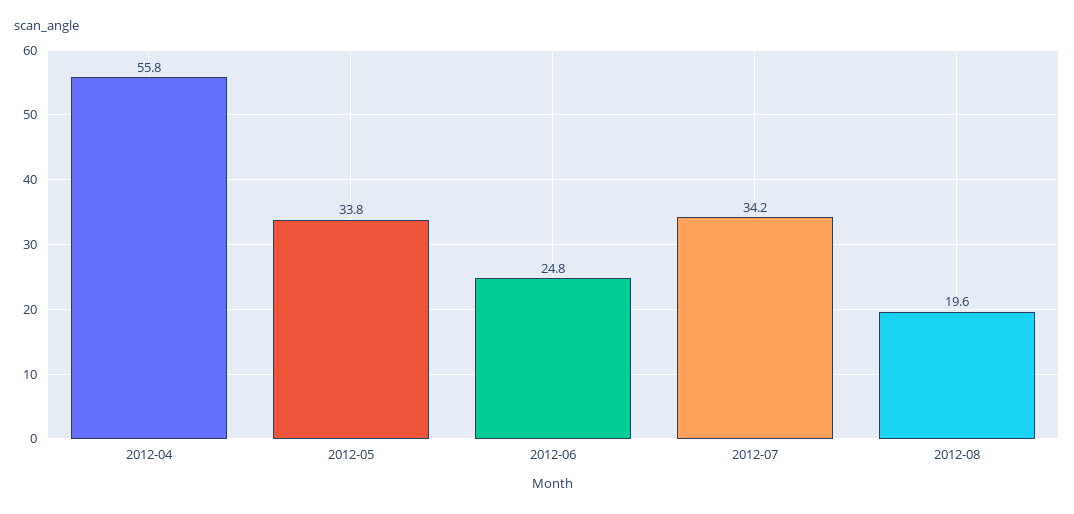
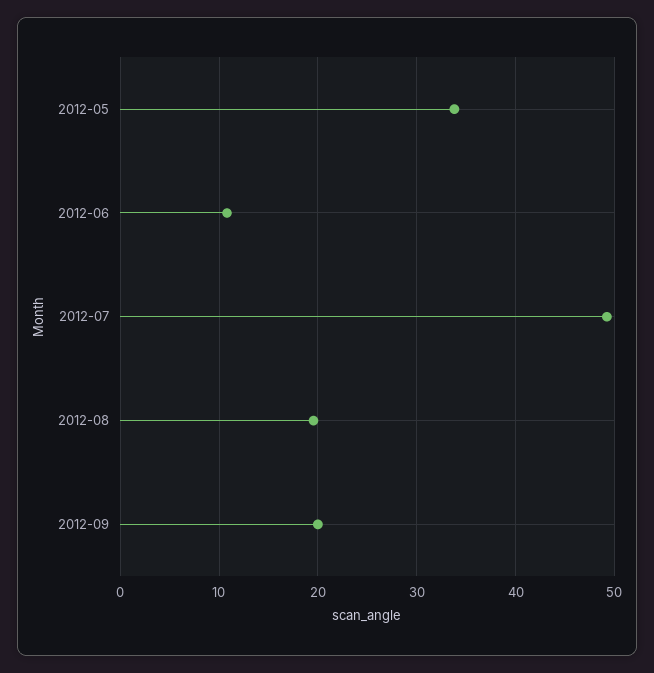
2012-04: 55.8 -> none
2012-06: 24.8 -> 11
2012-07: 34.2 -> 49
2012-09: none -> 20

